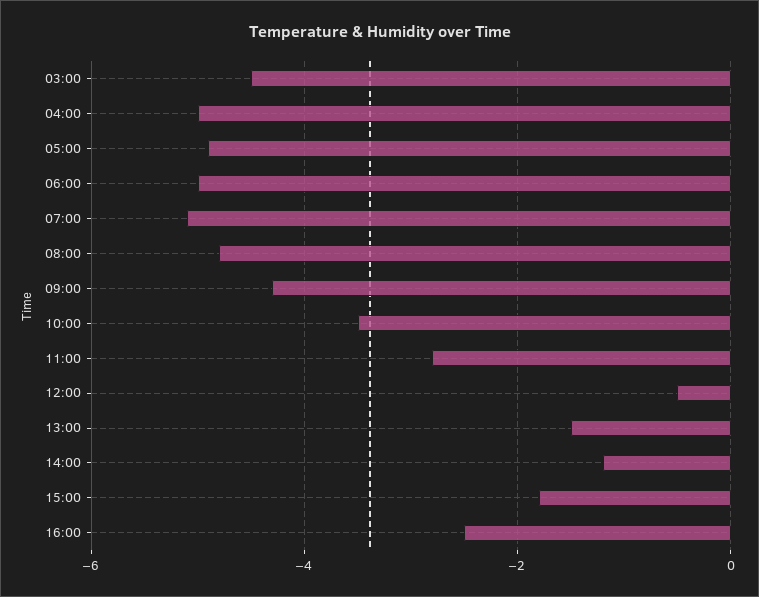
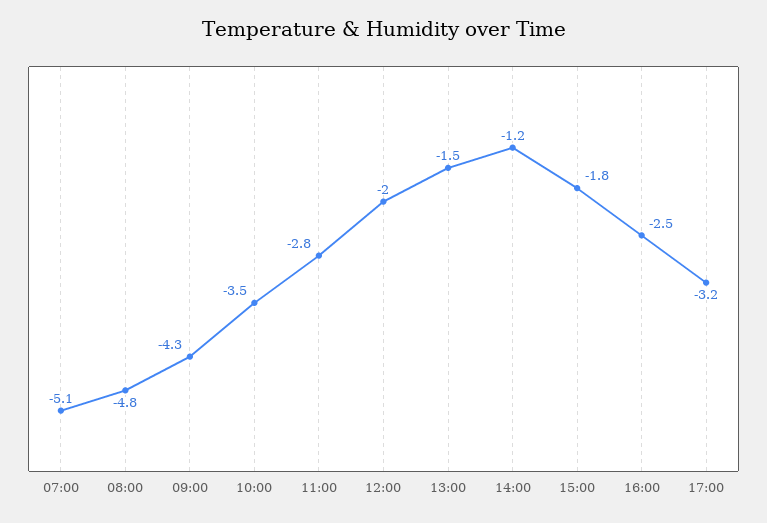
03:00: -4.5 -> none
04:00: -5 -> none
05:00: -5 -> none
06:00: -5 -> none
12:00: -0.5 -> -2
17:00: none -> -3.2

